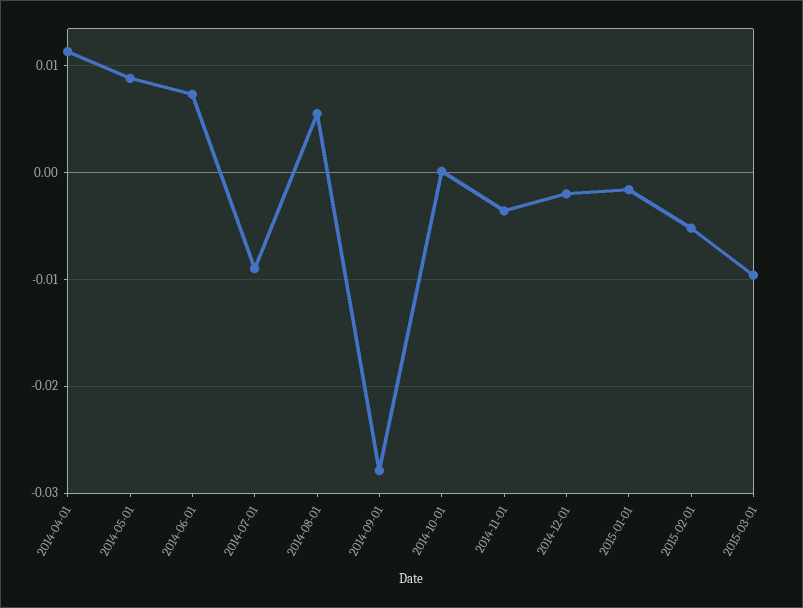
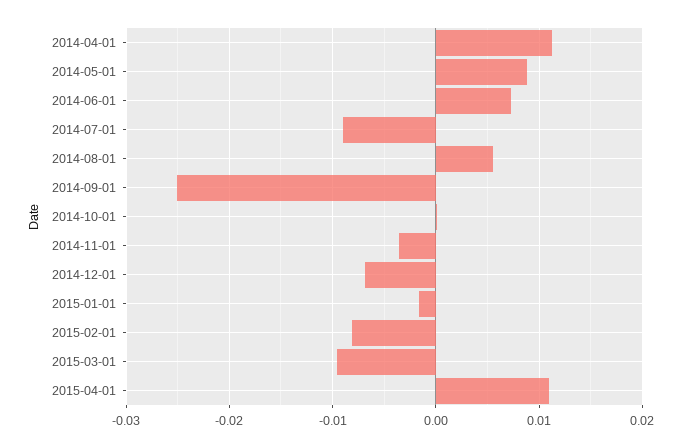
2014-09-01: -0.028 -> -0.025
2014-12-01: -0.002 -> -0.007
2015-02-01: -0.005 -> -0.008
2015-04-01: none -> 0.011

